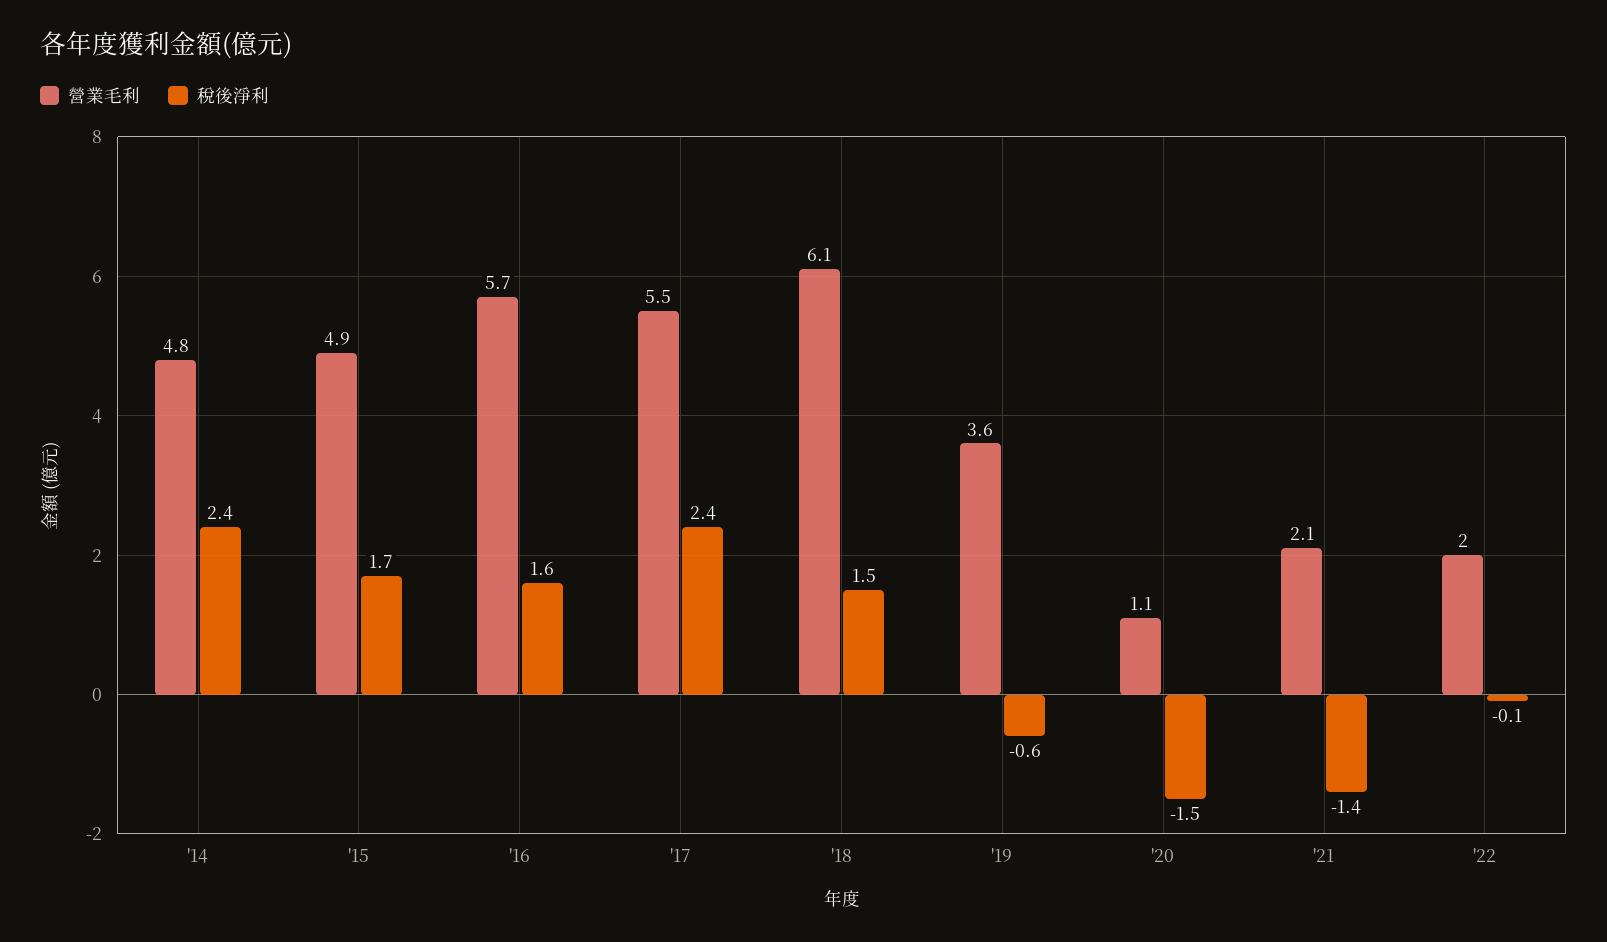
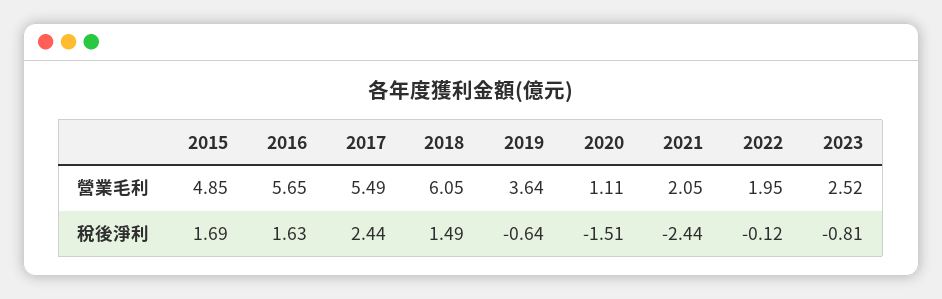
營業毛利, '14: 4.8 -> none
稅後淨利, '14: 2.4 -> none
稅後淨利, '21: -1.4 -> -2.44
營業毛利, 2023: none -> 2.52
稅後淨利, 2023: none -> -0.81

